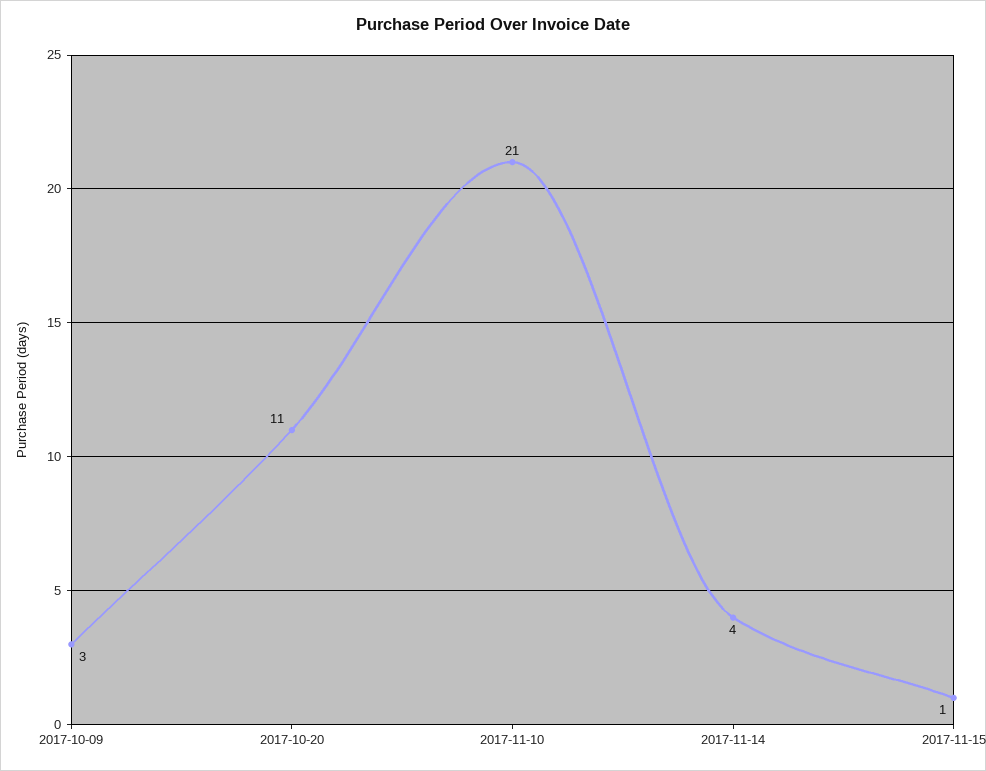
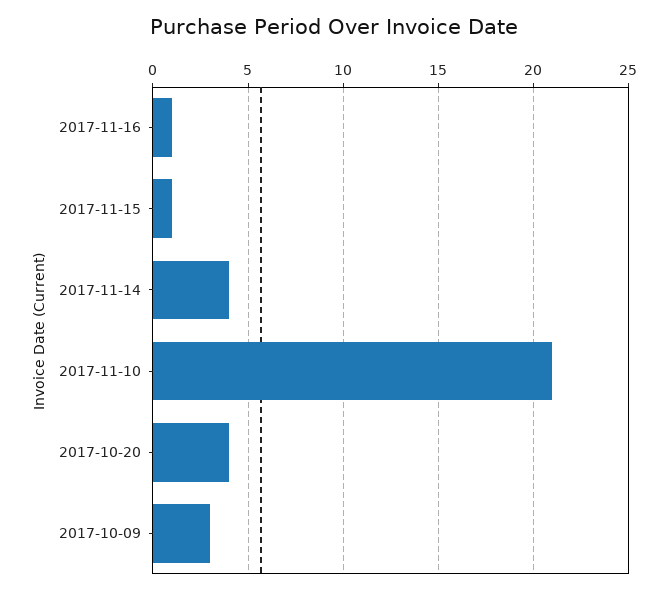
2017-10-20: 11 -> 4
2017-11-16: none -> 1

